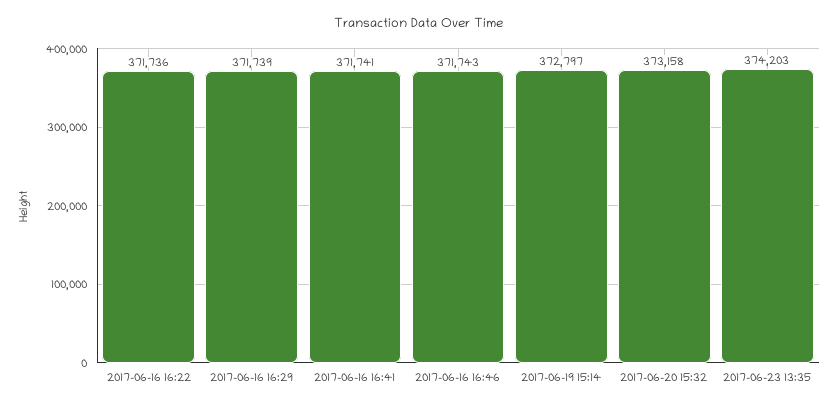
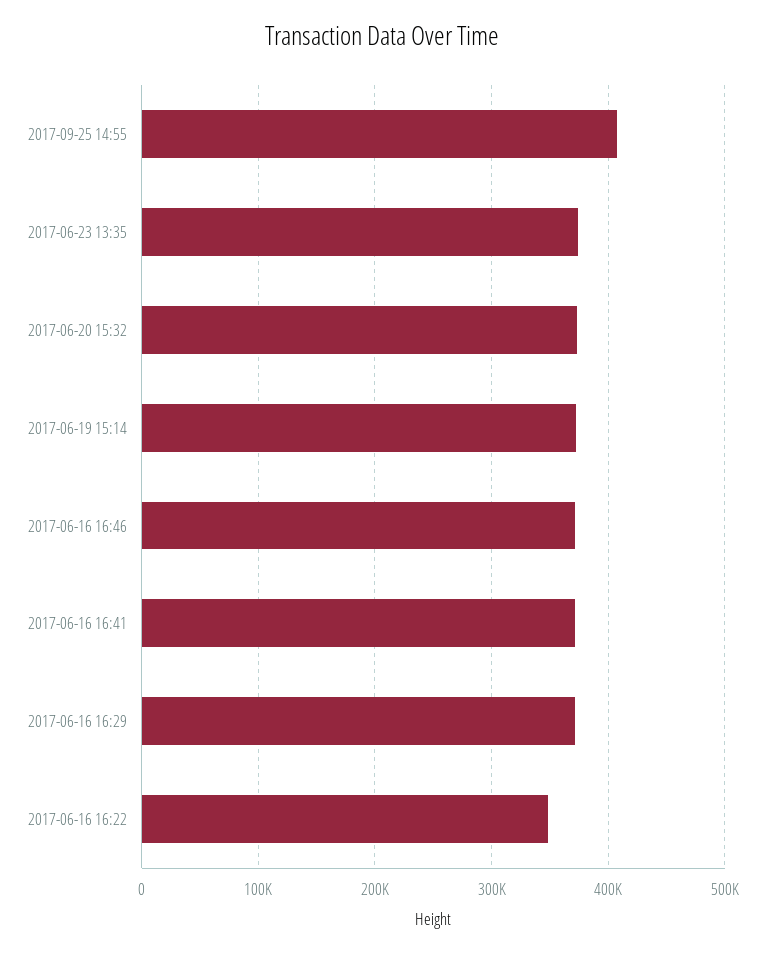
2017-06-16 16:22: 371736 -> 350000
2017-09-25 14:55: none -> 410000

